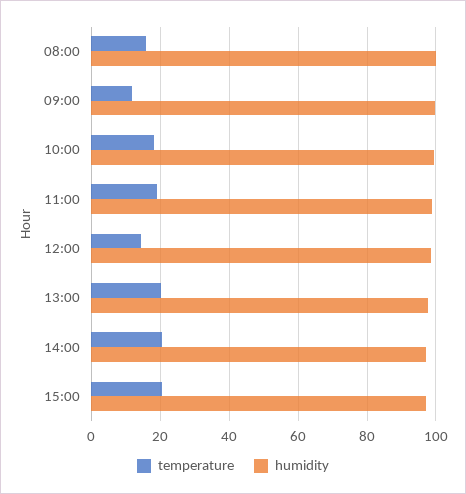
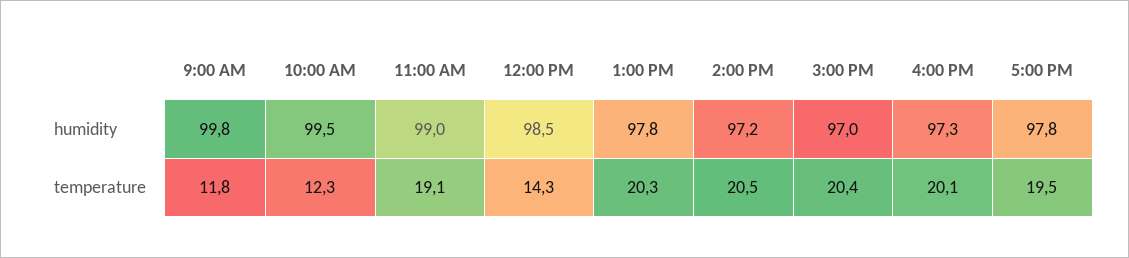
temperature, 08:00: 16 -> none
humidity, 08:00: 100 -> none
temperature, 10:00: 18 -> 12.3
humidity, 4:00 PM: none -> 97.3
humidity, 5:00 PM: none -> 97.8
temperature, 4:00 PM: none -> 20.1
temperature, 5:00 PM: none -> 19.5

